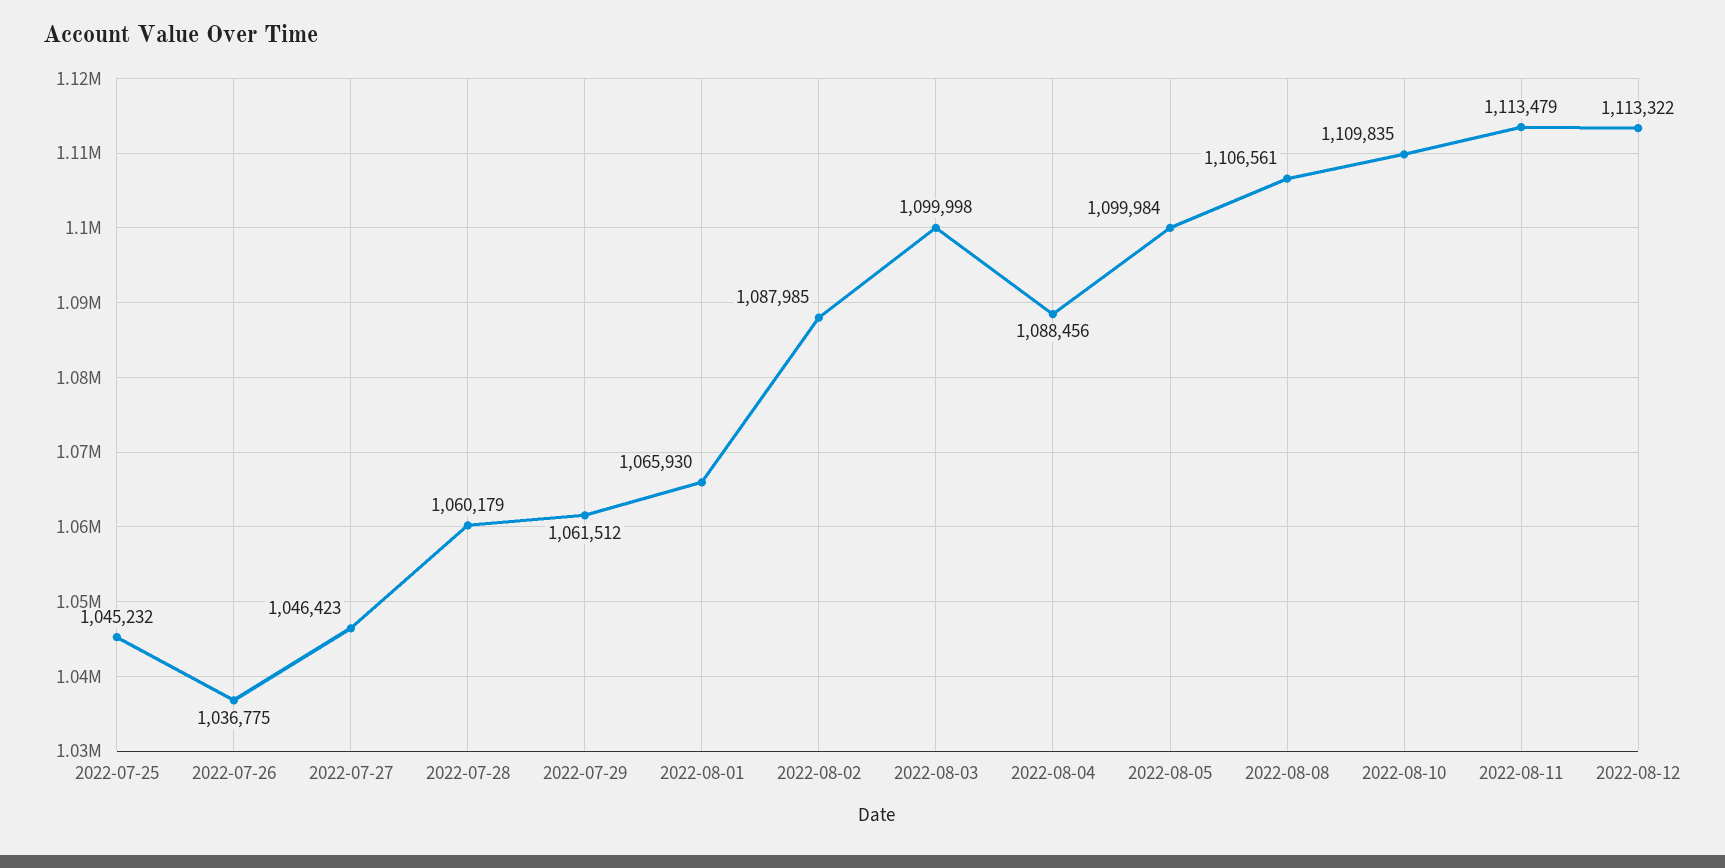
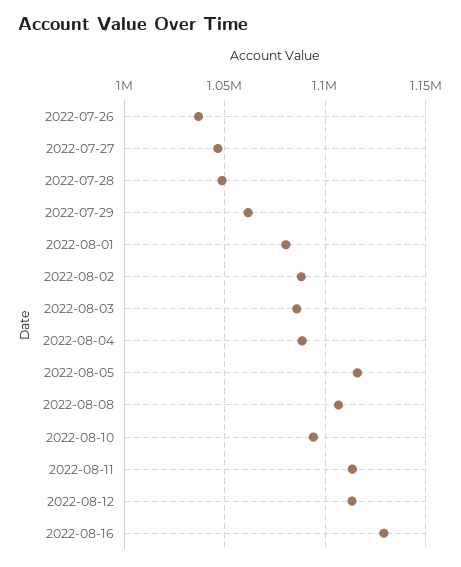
2022-07-25: 1045232 -> none
2022-07-28: 1060179 -> 1050000
2022-08-01: 1065930 -> 1080000
2022-08-03: 1099998 -> 1085000
2022-08-05: 1099984 -> 1115000
2022-08-10: 1109835 -> 1095000
2022-08-16: none -> 1130000

